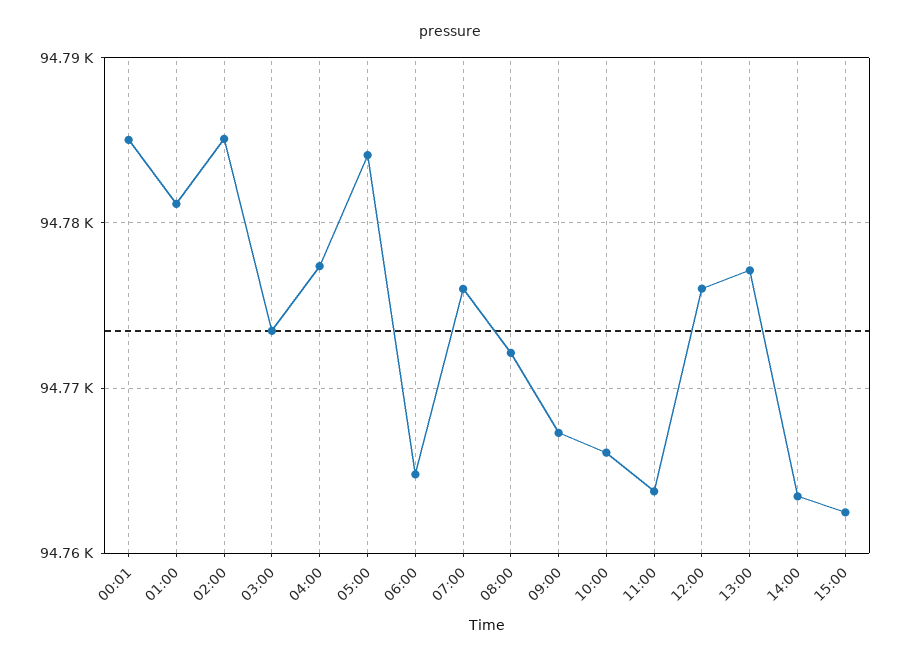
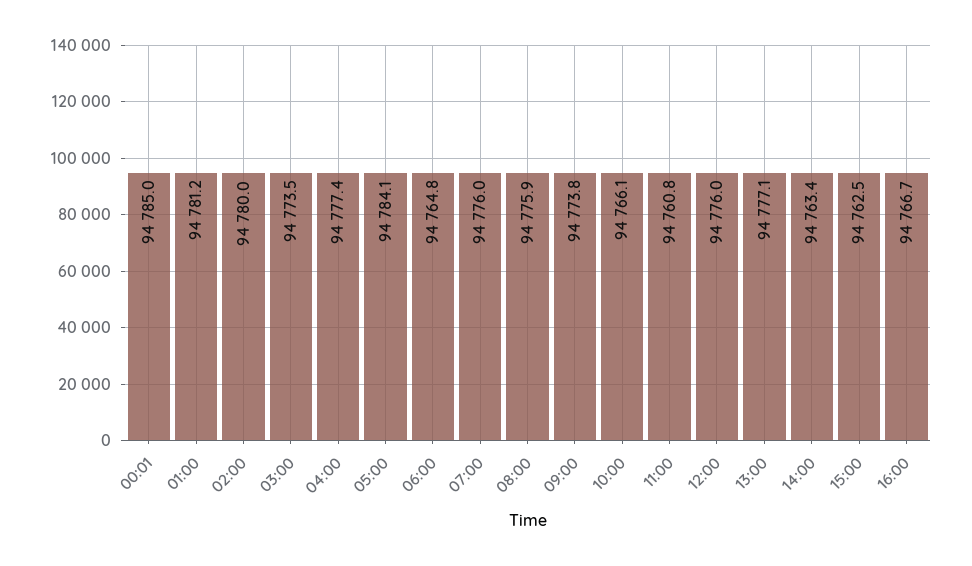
02:00: 94785 -> 94780
08:00: 94772 -> 94775.9
09:00: 94767 -> 94773.8
11:00: 94764 -> 94760.8
16:00: none -> 94766.7

